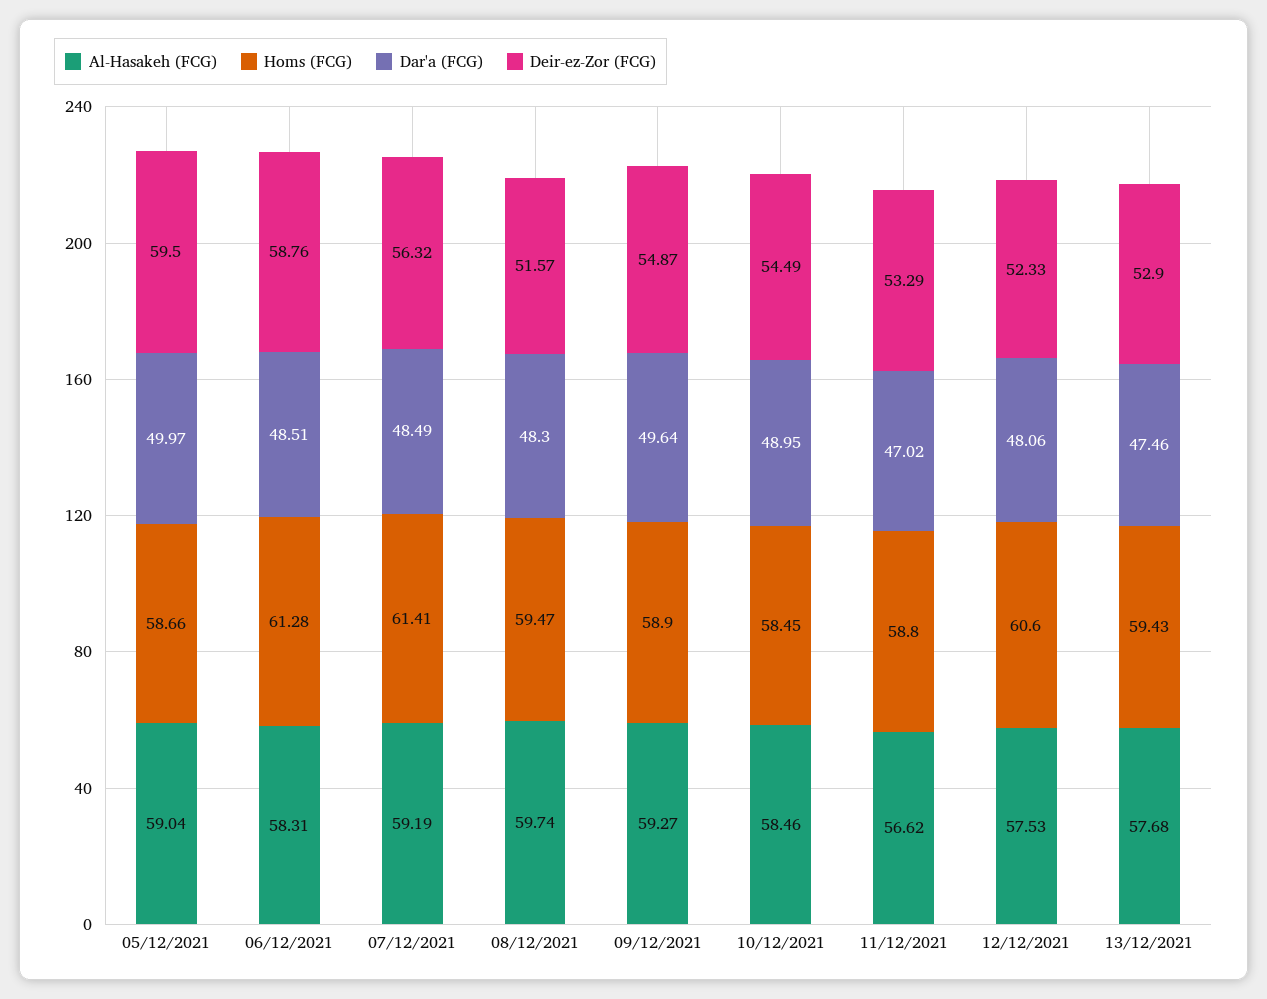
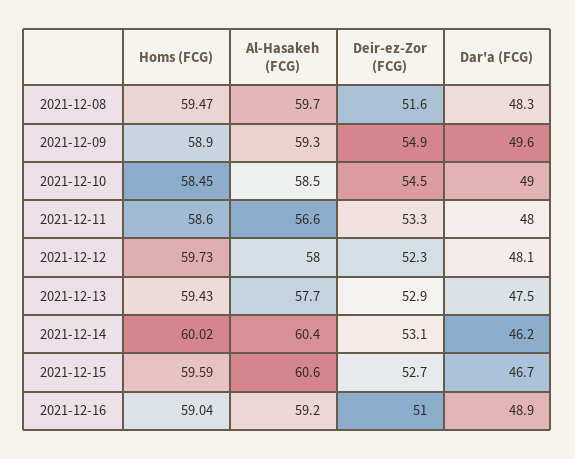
Al-Hasakeh (FCG), 05/12/2021: 59.04 -> none
Homs (FCG), 05/12/2021: 58.66 -> none
Dar'a (FCG), 05/12/2021: 49.97 -> none
Deir-ez-Zor (FCG), 05/12/2021: 59.5 -> none
Al-Hasakeh (FCG), 06/12/2021: 58.31 -> none
Homs (FCG), 06/12/2021: 61.28 -> none
Dar'a (FCG), 06/12/2021: 48.51 -> none
Deir-ez-Zor (FCG), 06/12/2021: 58.76 -> none
Al-Hasakeh (FCG), 07/12/2021: 59.19 -> none
Homs (FCG), 07/12/2021: 61.41 -> none
Dar'a (FCG), 07/12/2021: 48.49 -> none
Deir-ez-Zor (FCG), 07/12/2021: 56.32 -> none
Homs (FCG), 11/12/2021: 58.8 -> 58.6
Dar'a (FCG), 11/12/2021: 47.02 -> 48
Al-Hasakeh (FCG), 12/12/2021: 57.53 -> 58
Homs (FCG), 12/12/2021: 60.6 -> 59.73
Homs (FCG), 2021-12-14: none -> 60.02
Al-Hasakeh (FCG), 2021-12-14: none -> 60.4
Deir-ez-Zor (FCG), 2021-12-14: none -> 53.1
Dar'a (FCG), 2021-12-14: none -> 46.2
Homs (FCG), 2021-12-15: none -> 59.59
Al-Hasakeh (FCG), 2021-12-15: none -> 60.6
Deir-ez-Zor (FCG), 2021-12-15: none -> 52.7
Dar'a (FCG), 2021-12-15: none -> 46.7
Homs (FCG), 2021-12-16: none -> 59.04
Al-Hasakeh (FCG), 2021-12-16: none -> 59.2
Deir-ez-Zor (FCG), 2021-12-16: none -> 51
Dar'a (FCG), 2021-12-16: none -> 48.9

